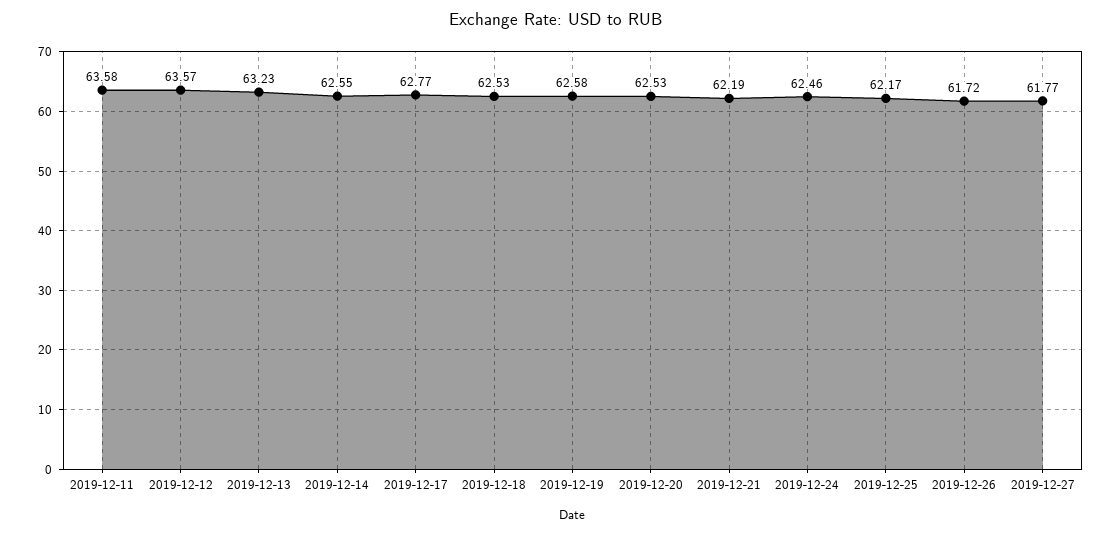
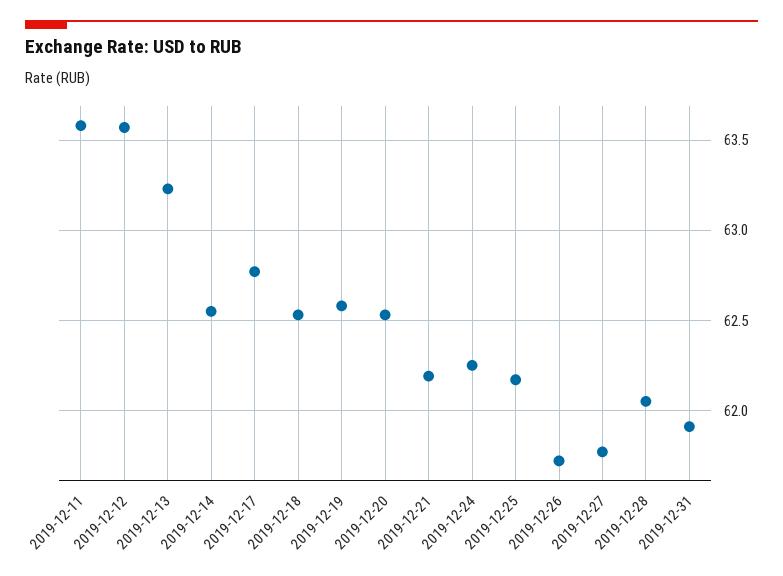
2019-12-24: 62.46 -> 62.25
2019-12-28: none -> 62.05
2019-12-31: none -> 61.9

